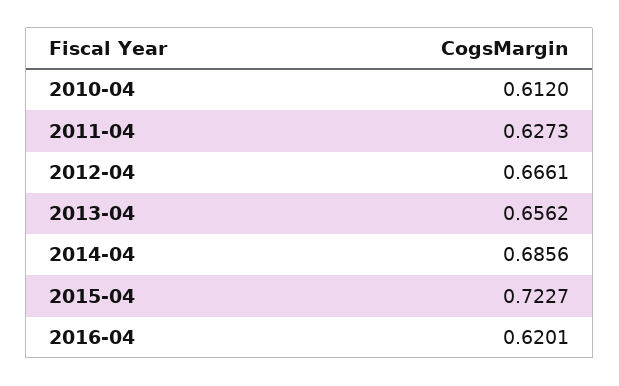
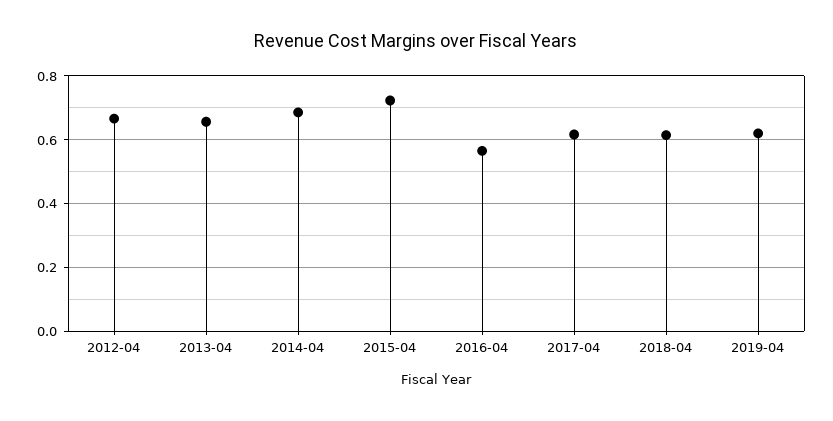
2010-04: 0.612 -> none
2011-04: 0.6273 -> none
2016-04: 0.6201 -> 0.56
2017-04: none -> 0.62
2018-04: none -> 0.62
2019-04: none -> 0.62

